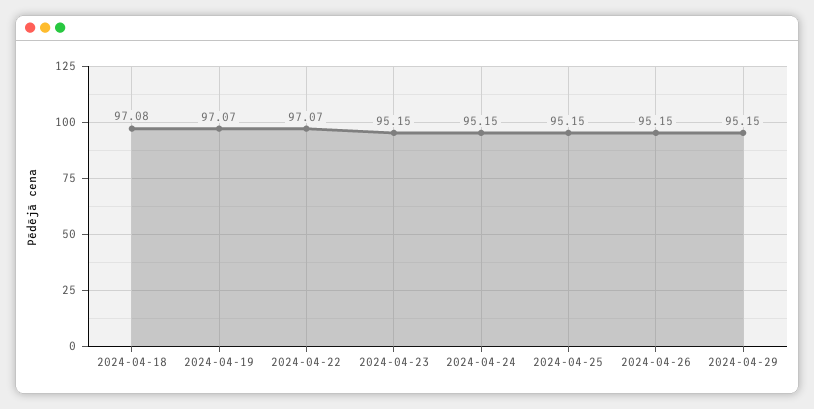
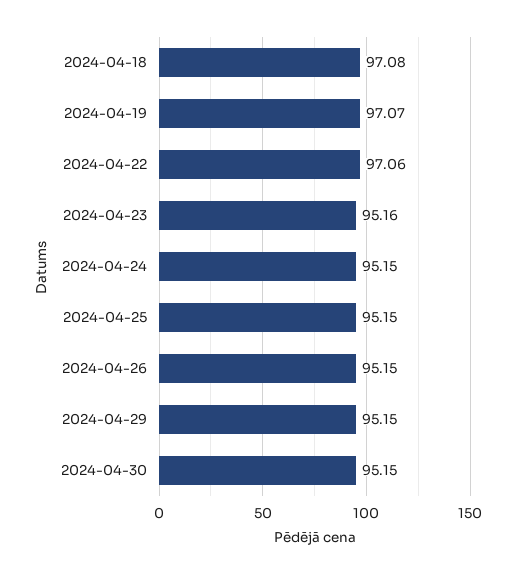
2024-04-22: 97.07 -> 97.06
2024-04-23: 95.15 -> 95.16
2024-04-30: none -> 95.15

